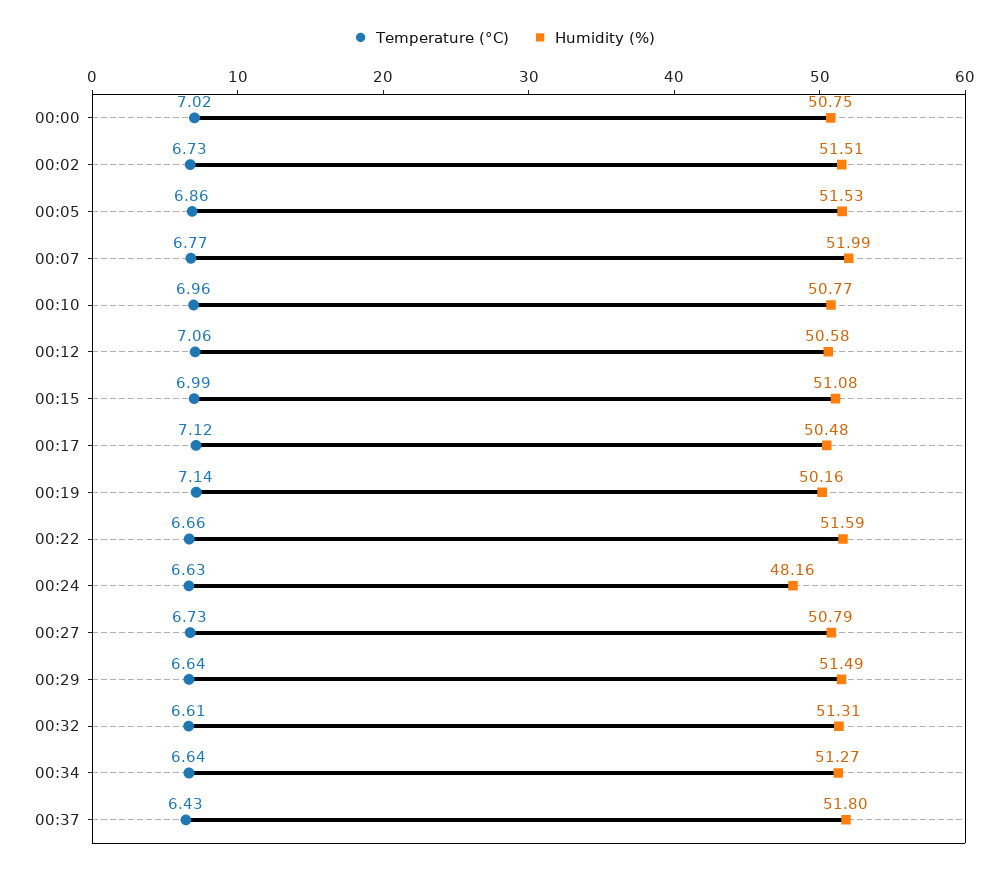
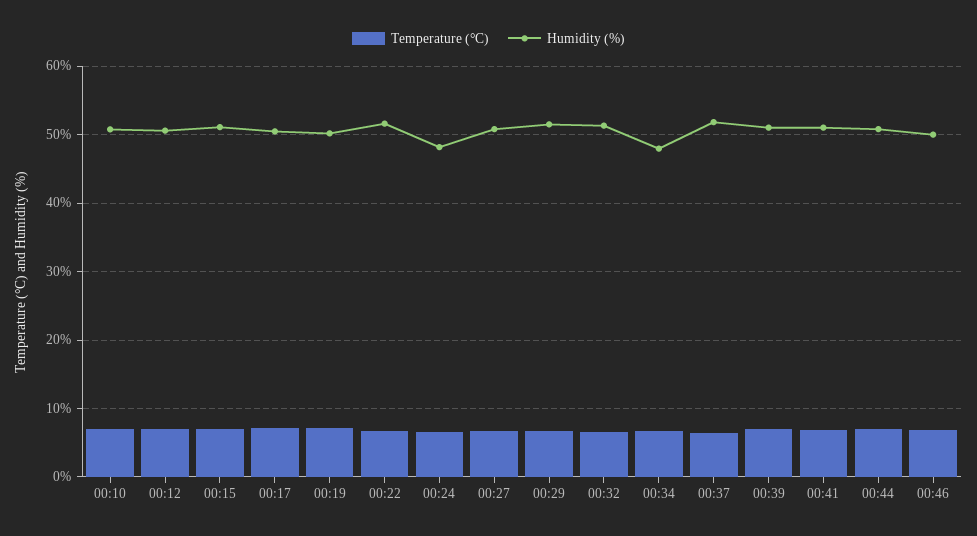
Temperature (°C), 00:00: 7.02 -> none
Humidity (%), 00:00: 50.75 -> none
Temperature (°C), 00:02: 6.73 -> none
Humidity (%), 00:02: 51.51 -> none
Temperature (°C), 00:05: 6.86 -> none
Humidity (%), 00:05: 51.53 -> none
Temperature (°C), 00:07: 6.77 -> none
Humidity (%), 00:07: 51.99 -> none
Humidity (%), 00:34: 51.27 -> 48
Temperature (°C), 00:39: none -> 7
Humidity (%), 00:39: none -> 51
Temperature (°C), 00:41: none -> 7
Humidity (%), 00:41: none -> 51
Temperature (°C), 00:44: none -> 7
Humidity (%), 00:44: none -> 51
Temperature (°C), 00:46: none -> 7
Humidity (%), 00:46: none -> 50

